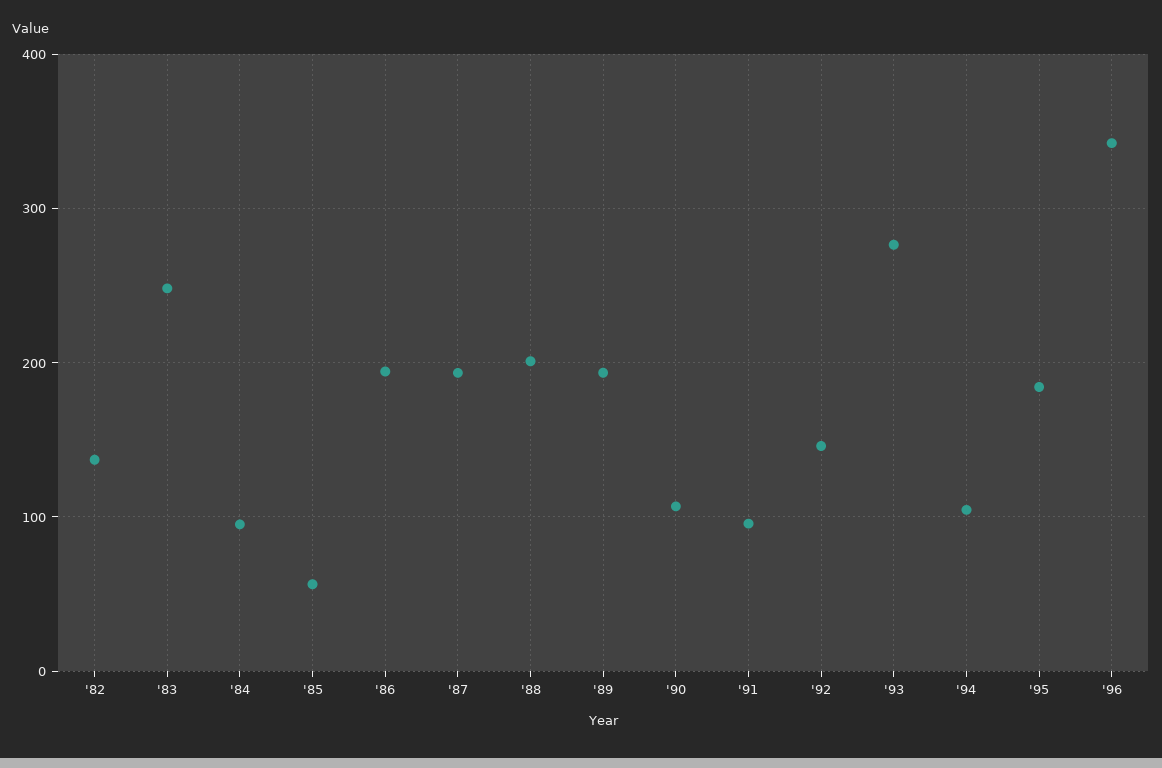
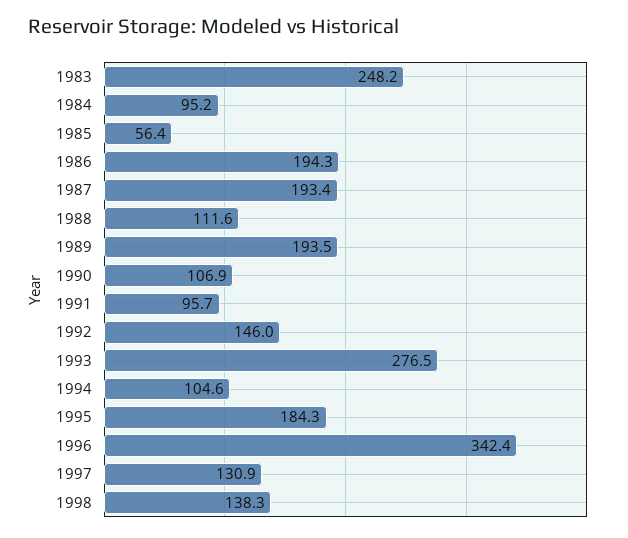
'82: 140 -> none
'88: 200 -> 111.6
1997: none -> 130.9
1998: none -> 138.3

